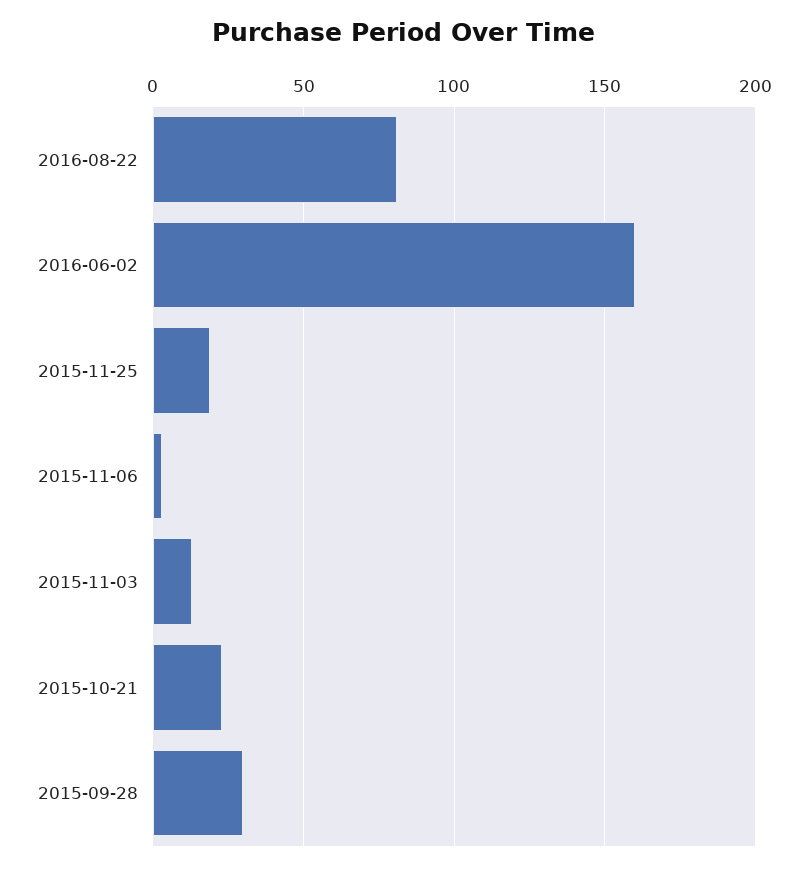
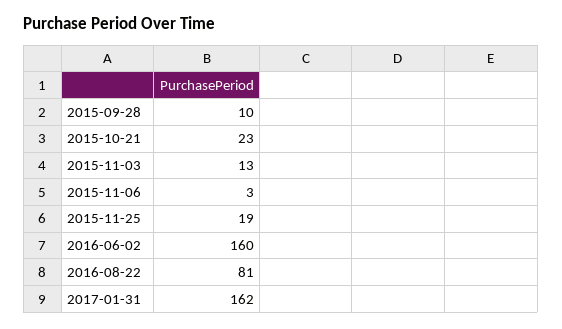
2015-09-28: 30 -> 10
2017-01-31: none -> 162

